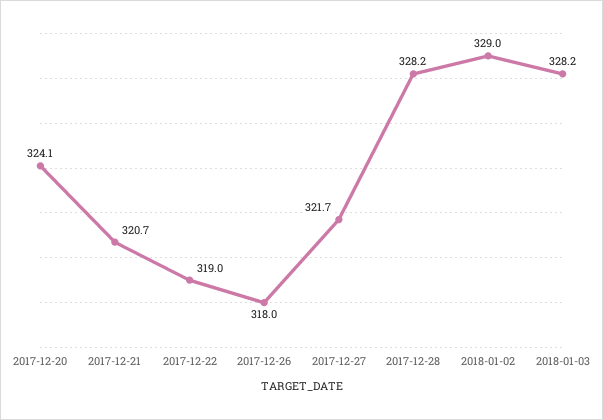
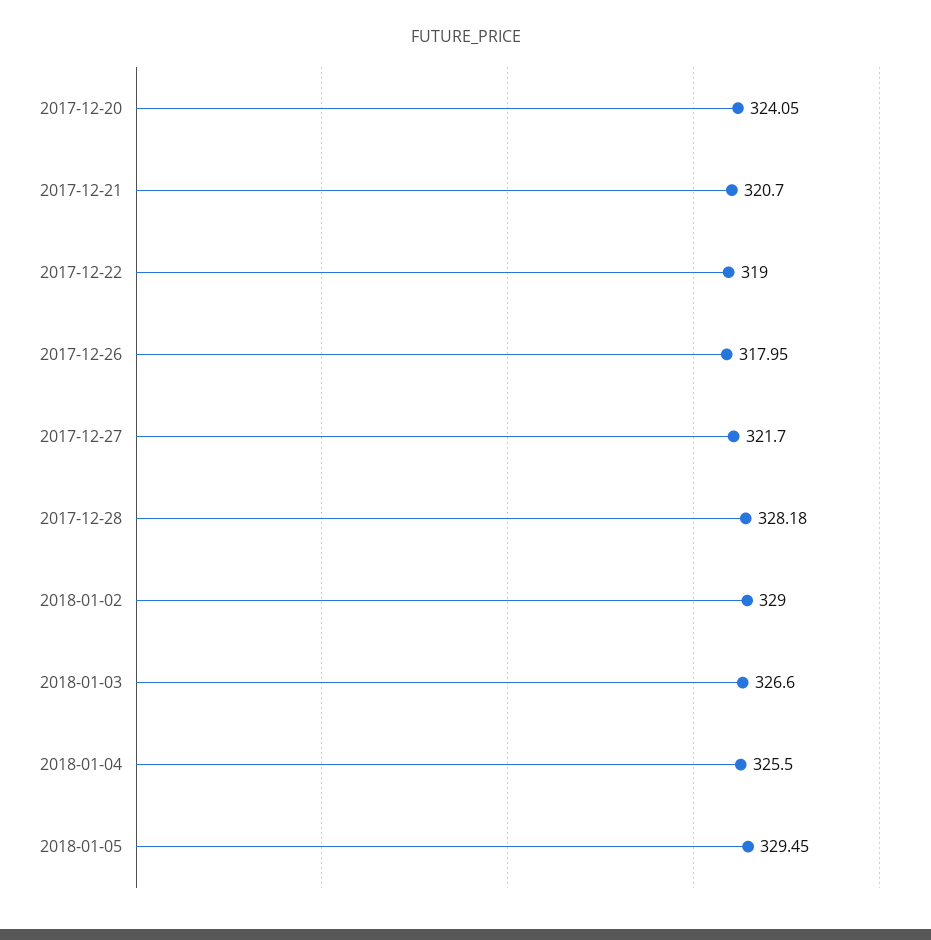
2018-01-03: 328.2 -> 326.6
2018-01-04: none -> 325.5
2018-01-05: none -> 329.45

